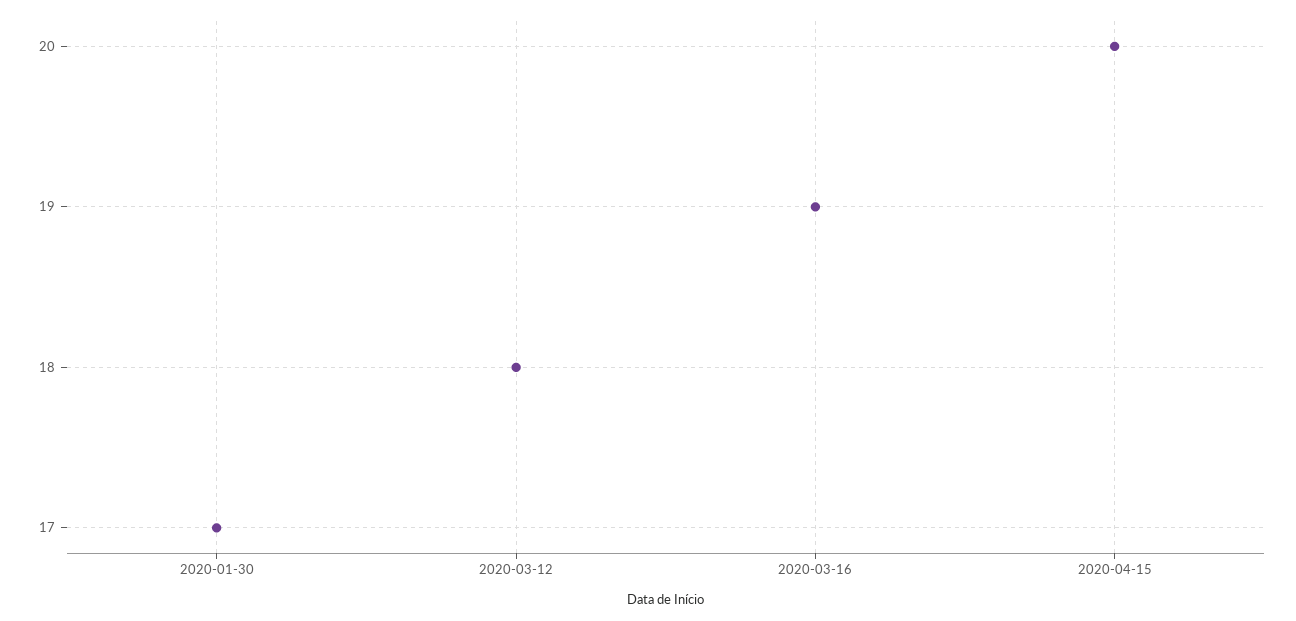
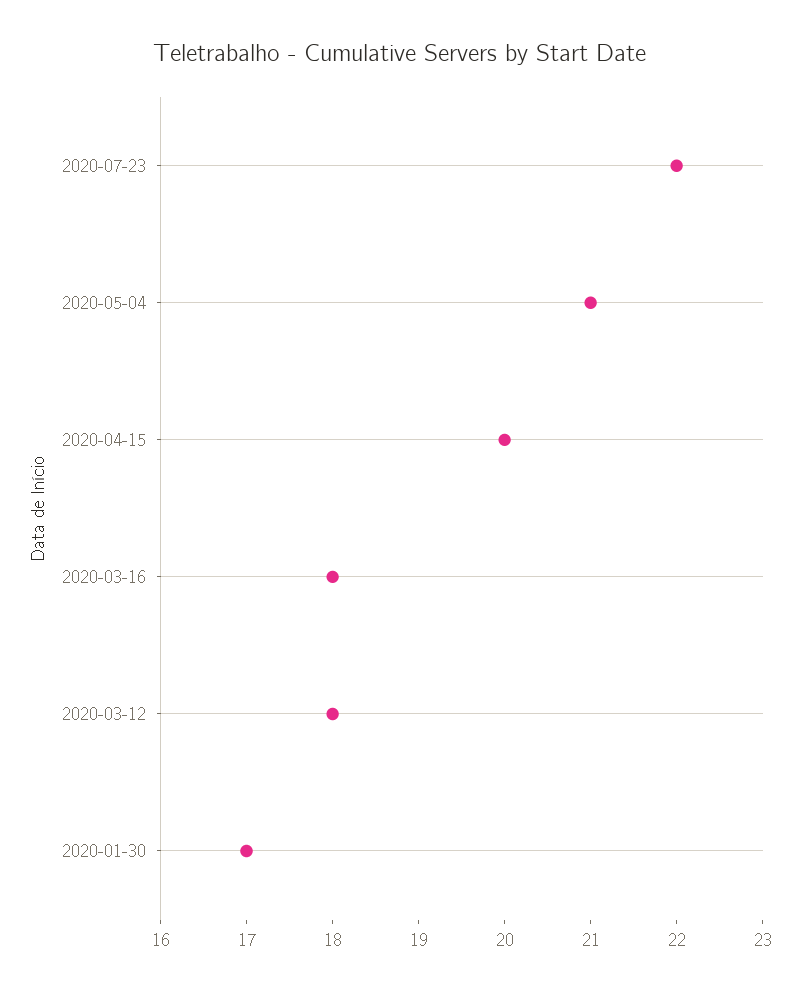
2020-03-16: 19 -> 18
2020-07-23: none -> 22
2020-05-04: none -> 21

